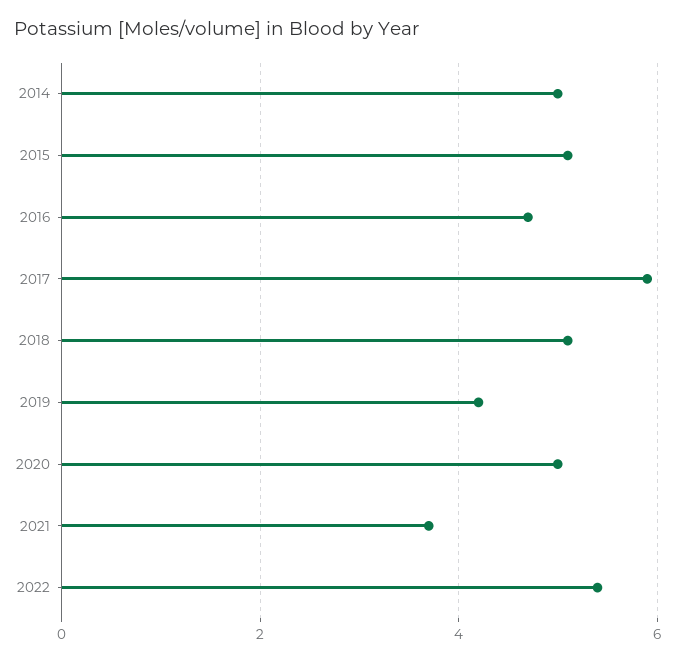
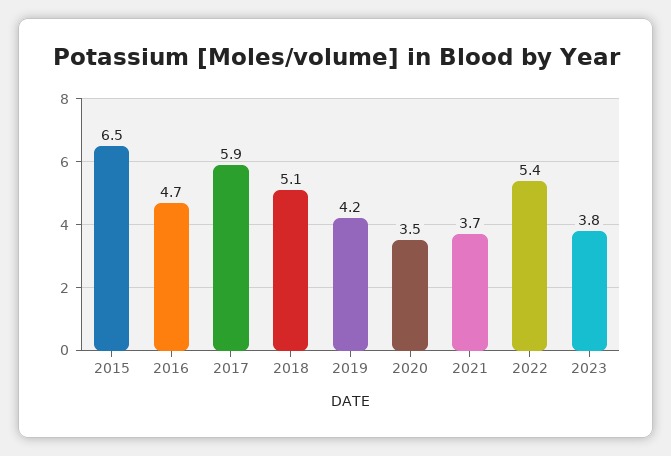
2014: 5 -> none
2015: 5 -> 6.5
2020: 5 -> 3.5
2023: none -> 3.8

